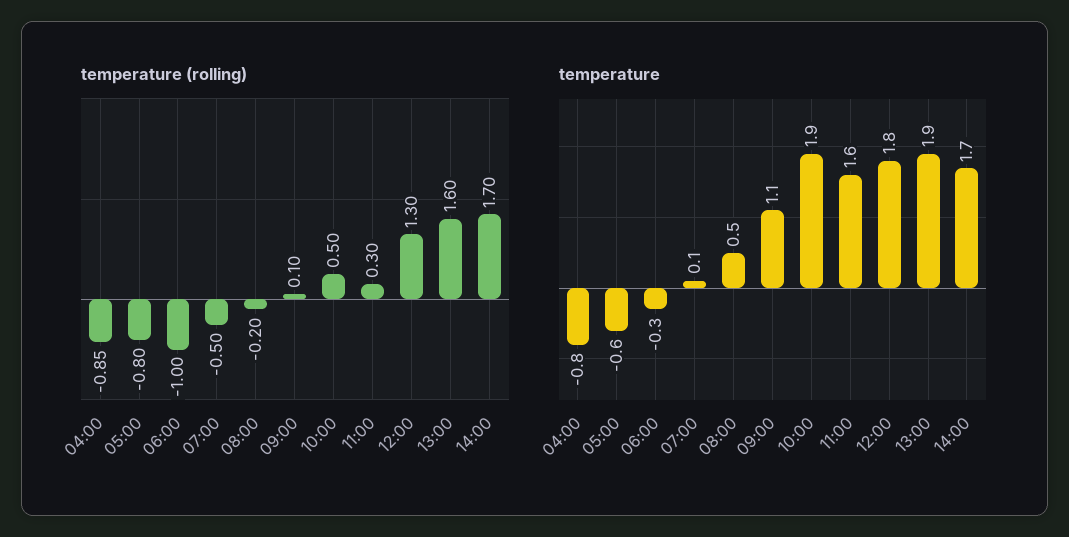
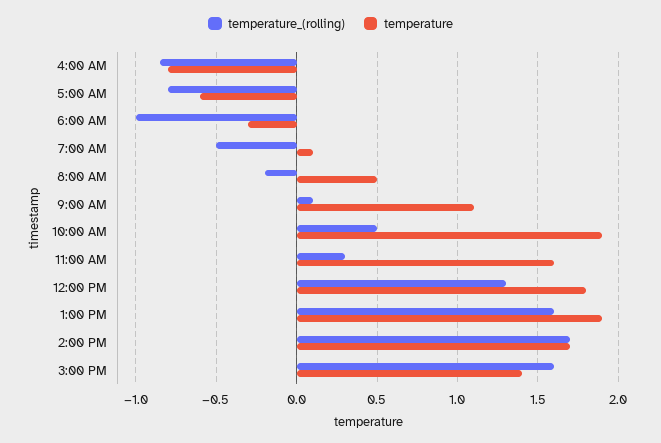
temperature (rolling), 3:00 PM: none -> 1.6
temperature, 3:00 PM: none -> 1.4

